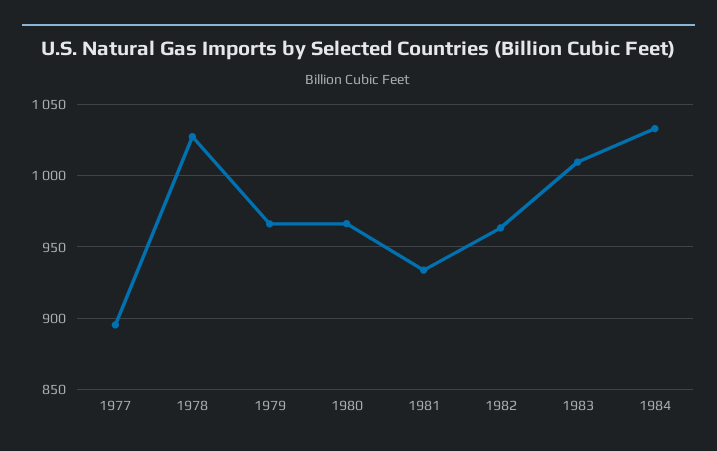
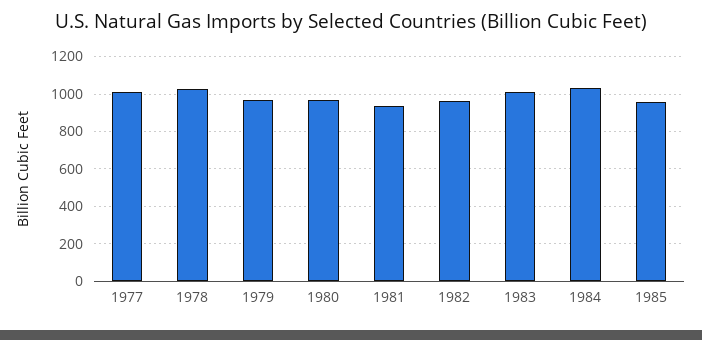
1977: 895 -> 1000
1985: none -> 950

